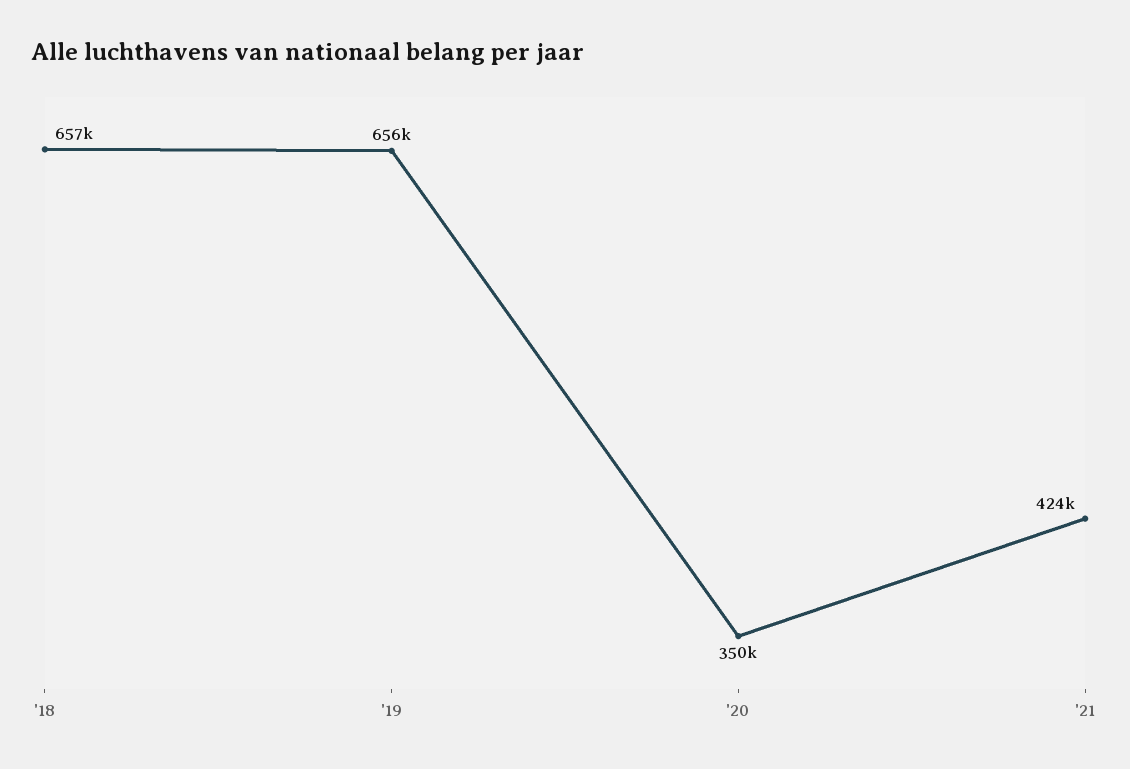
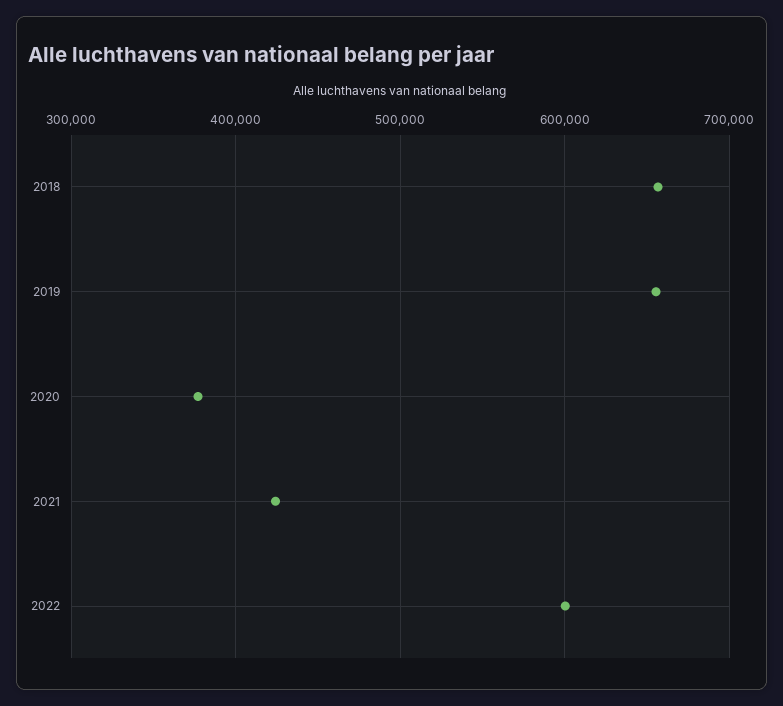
'20: 350000 -> 380000
2022: none -> 600000

